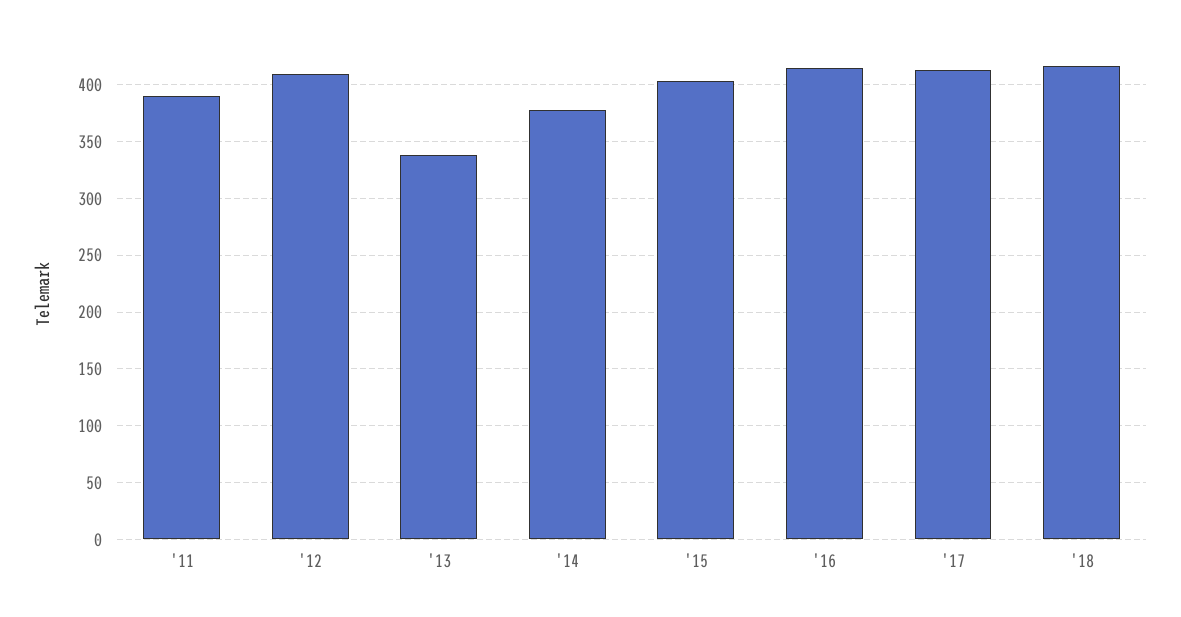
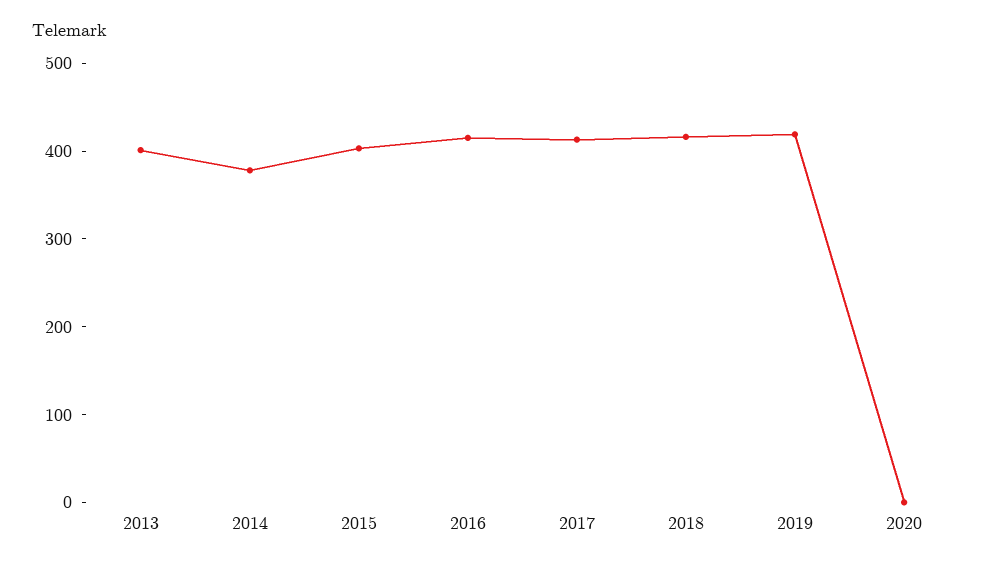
'11: 390 -> none
'12: 410 -> none
'13: 340 -> 400
2019: none -> 420
2020: none -> 0

